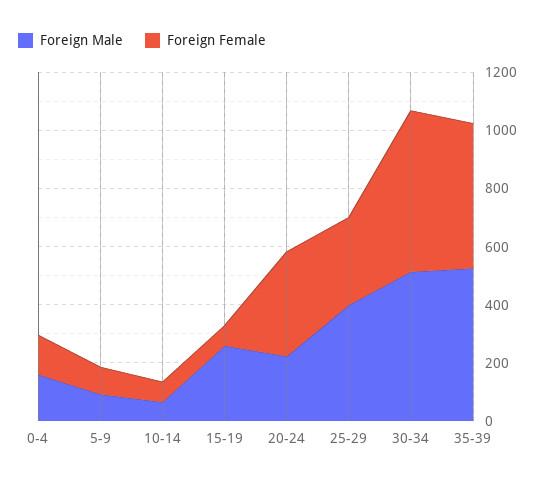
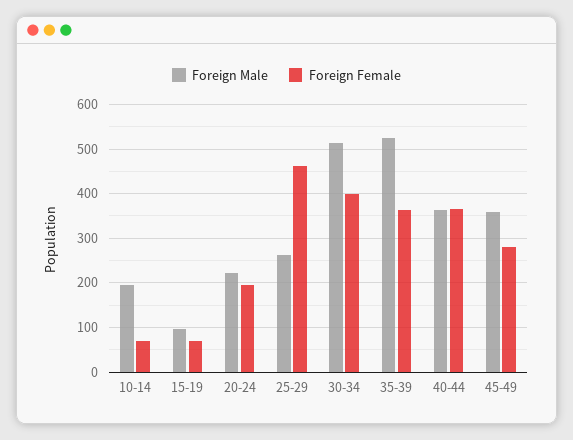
Foreign Male, 0-4: 150 -> none
Foreign Female, 0-4: 150 -> none
Foreign Male, 5-9: 100 -> none
Foreign Female, 5-9: 100 -> none
Foreign Male, 10-14: 50 -> 200
Foreign Male, 15-19: 250 -> 100
Foreign Female, 20-24: 350 -> 200
Foreign Male, 25-29: 400 -> 260
Foreign Female, 25-29: 300 -> 460
Foreign Female, 30-34: 550 -> 400
Foreign Female, 35-39: 500 -> 360
Foreign Male, 40-44: none -> 360
Foreign Female, 40-44: none -> 360
Foreign Male, 45-49: none -> 360
Foreign Female, 45-49: none -> 280

